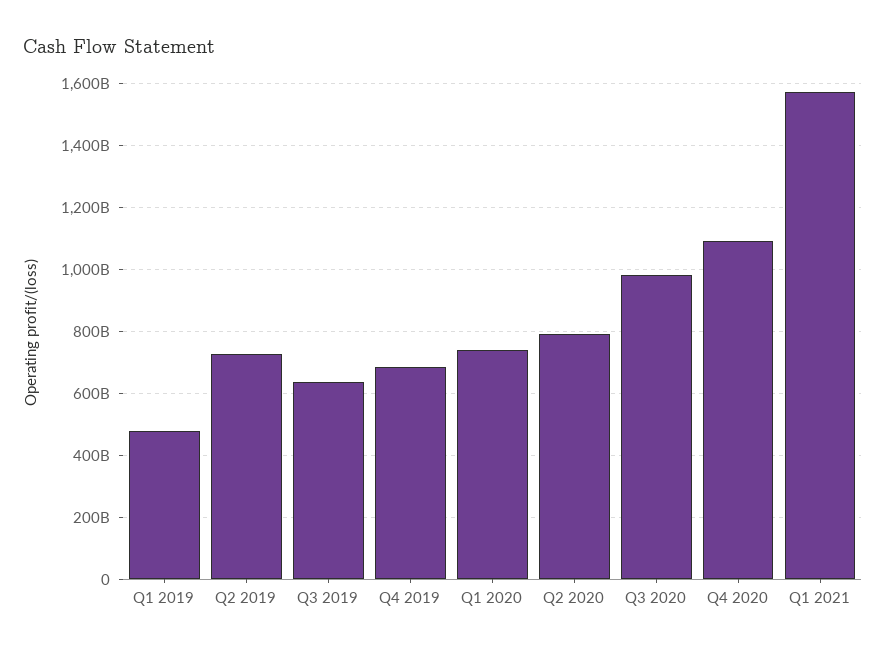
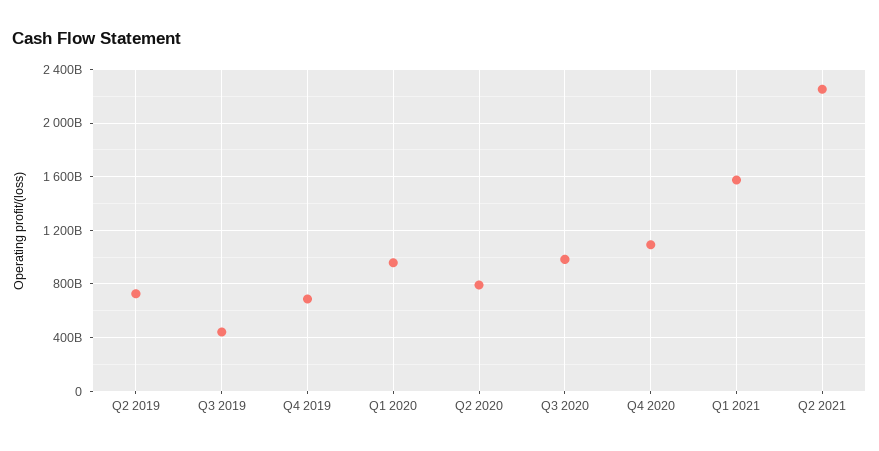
Q1 2019: 480000000000 -> none
Q3 2019: 640000000000 -> 450000000000
Q1 2020: 740000000000 -> 950000000000
Q2 2021: none -> 2250000000000

